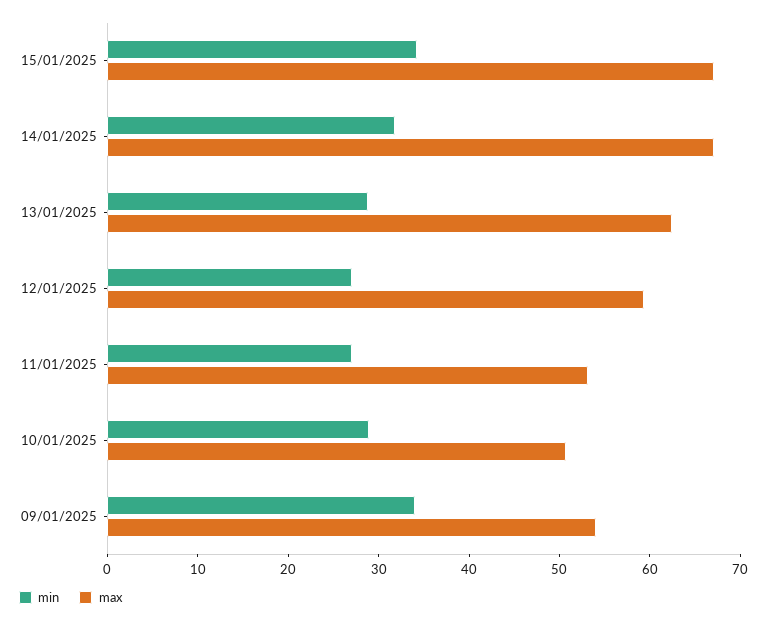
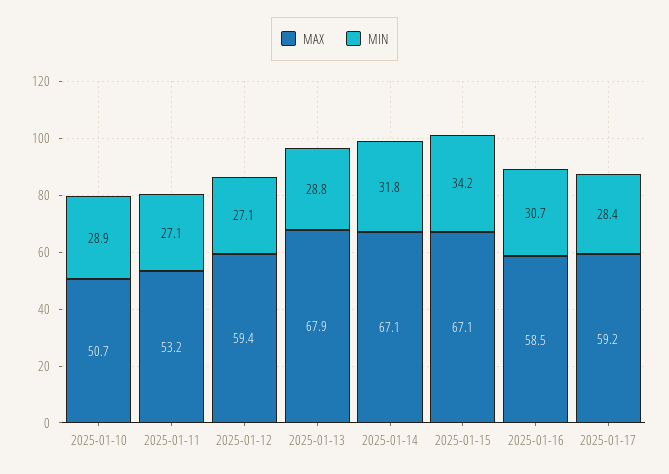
max, 13/01/2025: 62 -> 67.9
min, 09/01/2025: 34 -> none
max, 09/01/2025: 54 -> none
max, 2025-01-16: none -> 58.5
min, 2025-01-16: none -> 30.7
max, 2025-01-17: none -> 59.2
min, 2025-01-17: none -> 28.4

